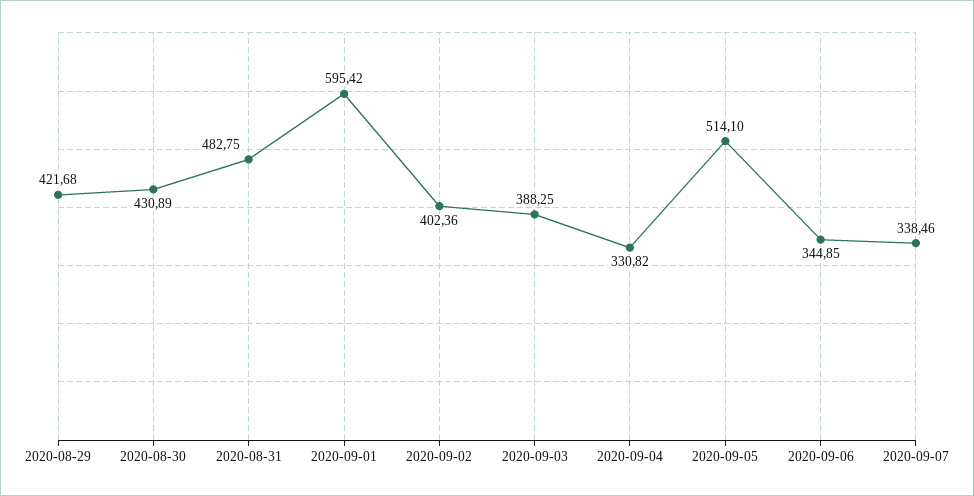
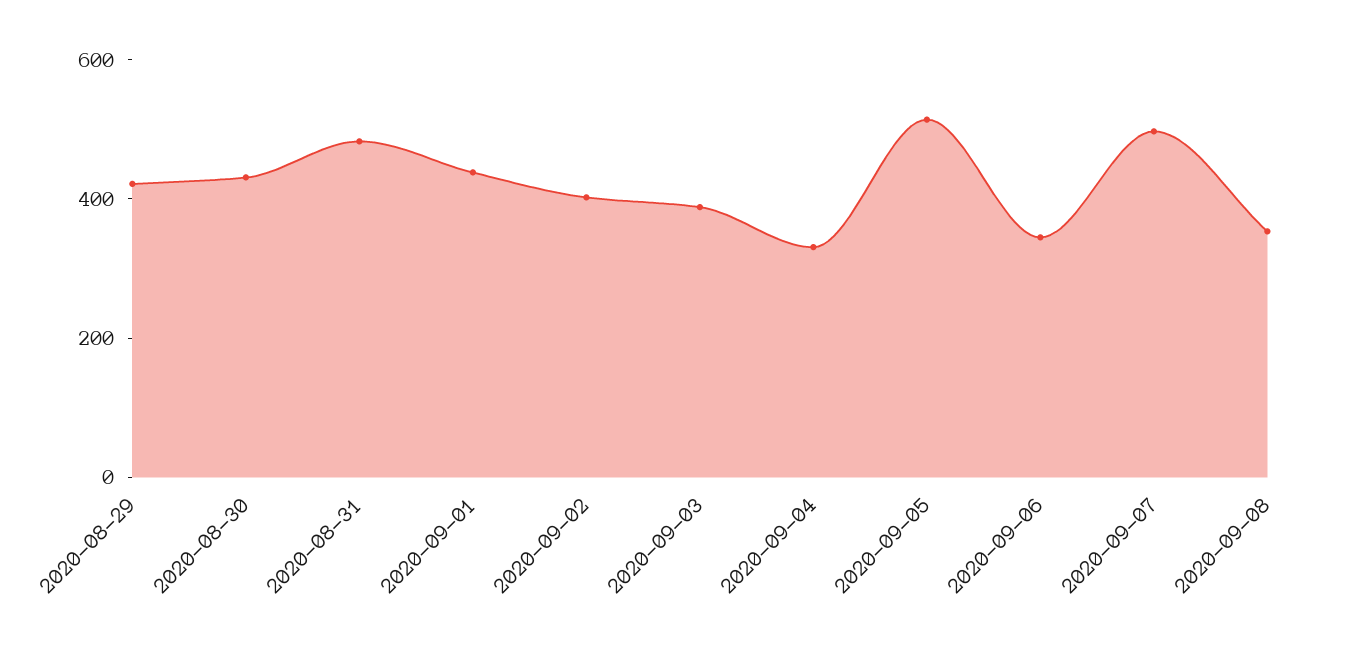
2020-09-01: 595.42 -> 450
2020-09-07: 338.46 -> 500
2020-09-08: none -> 350

